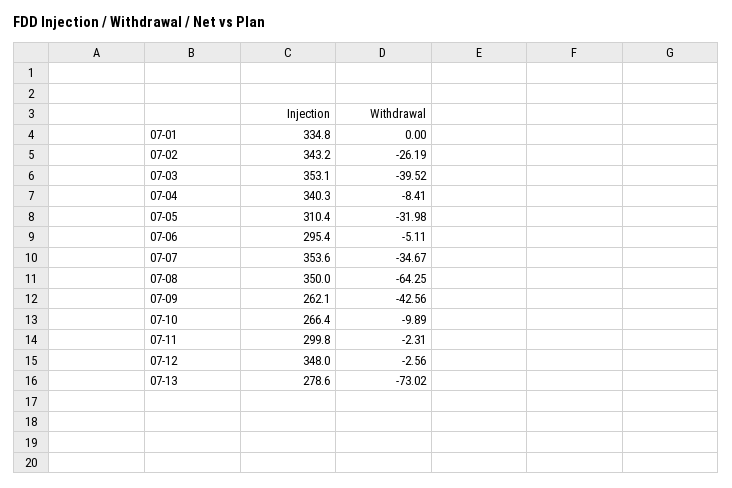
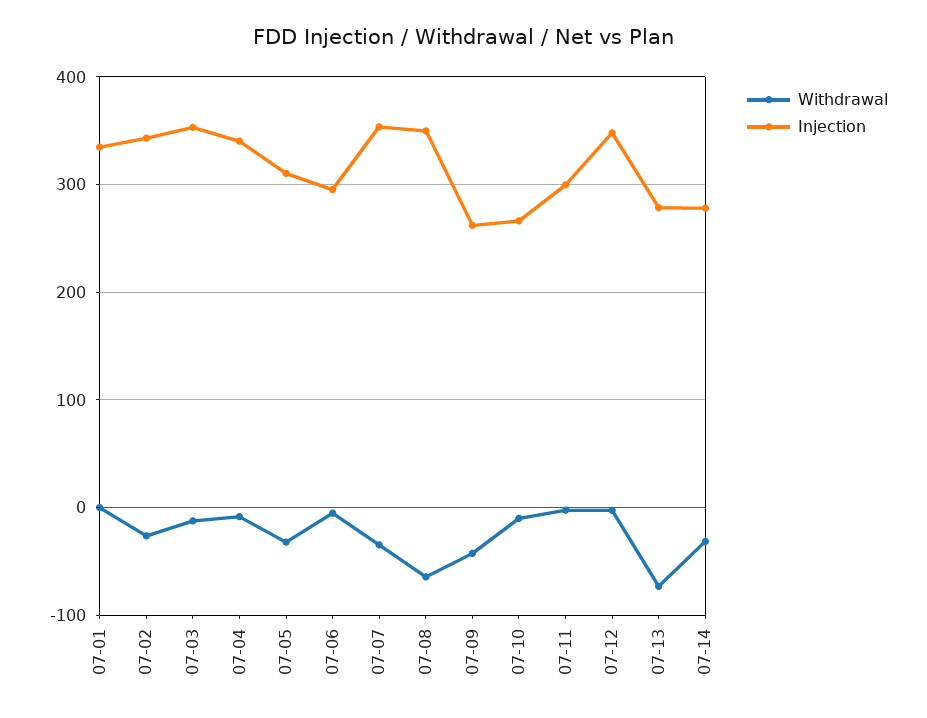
Withdrawal, 07-03: -39.52 -> -10
Withdrawal, 07-14: none -> -30
Injection, 07-14: none -> 280

